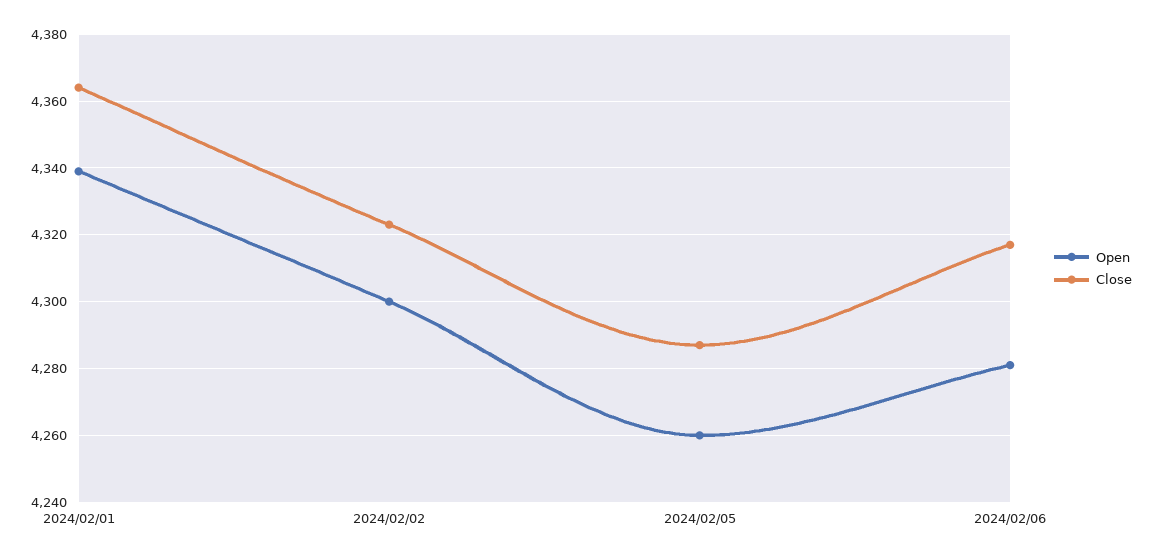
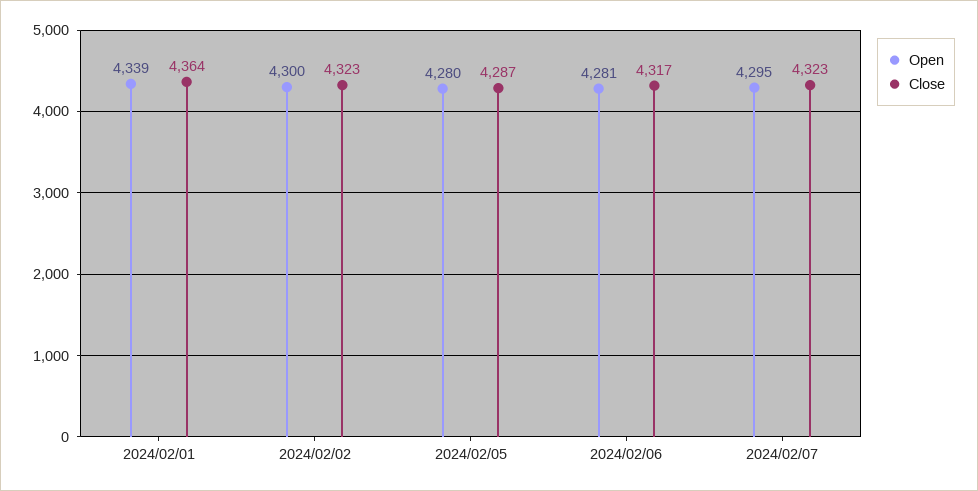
Open, 2024/02/05: 4260 -> 4280
Open, 2024/02/07: none -> 4295
Close, 2024/02/07: none -> 4323

